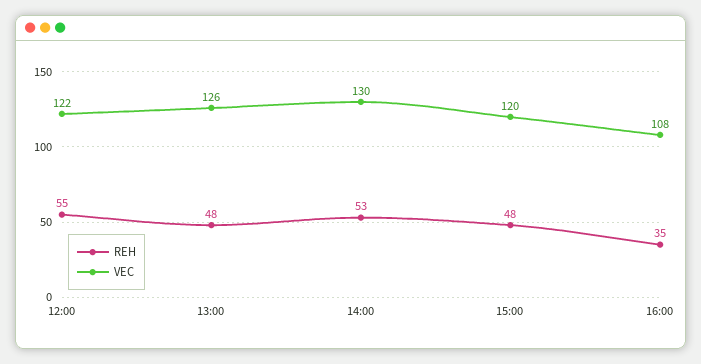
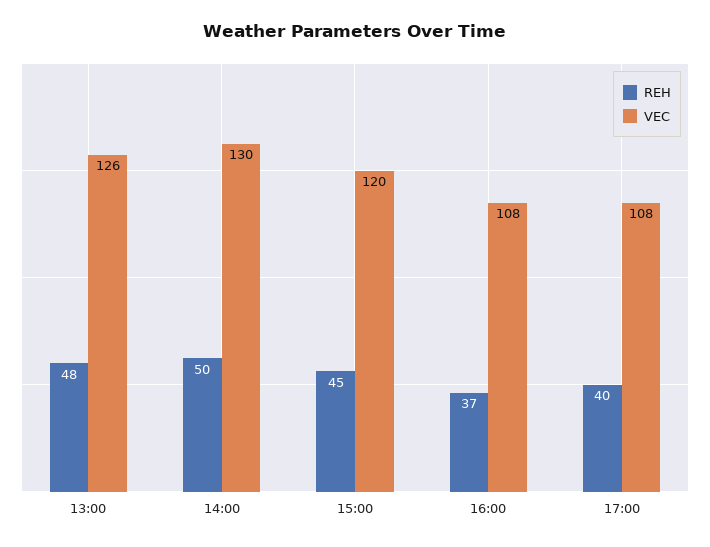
REH, 12:00: 55 -> none
VEC, 12:00: 122 -> none
REH, 14:00: 53 -> 50
REH, 15:00: 48 -> 45
REH, 16:00: 35 -> 37
REH, 17:00: none -> 40
VEC, 17:00: none -> 108

